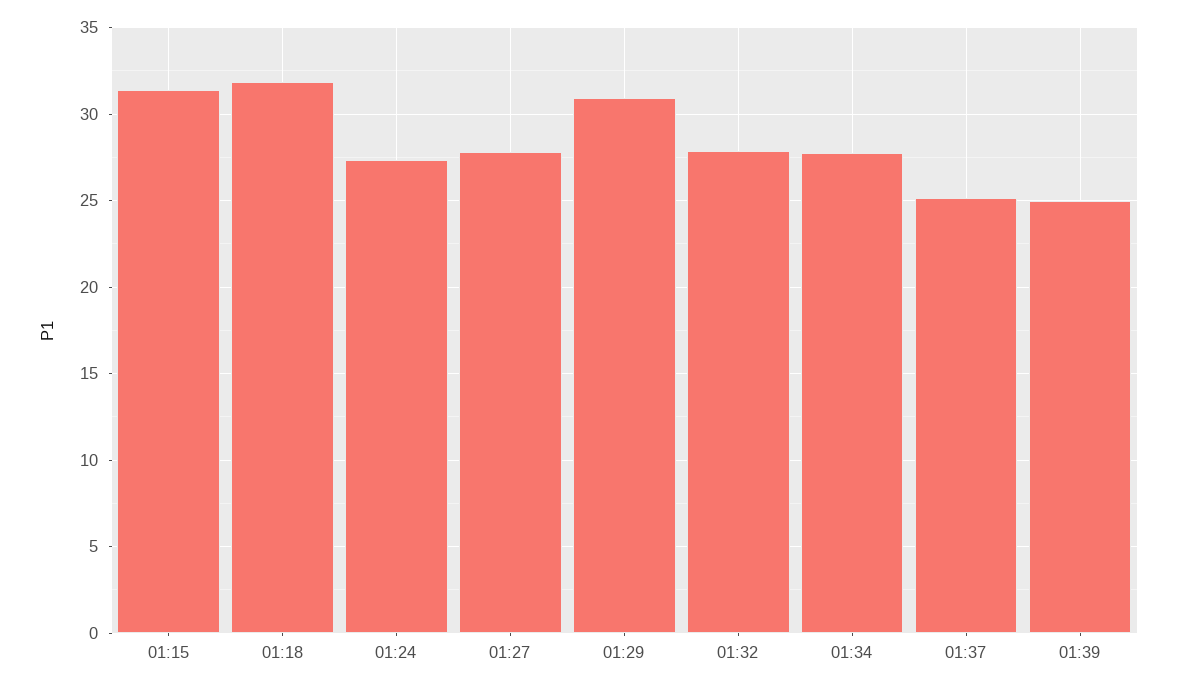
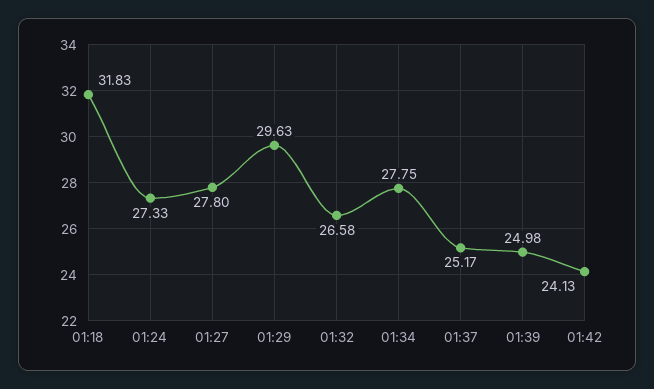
01:15: 31.5 -> none
01:29: 31 -> 29.63
01:32: 28 -> 26.58
01:42: none -> 24.13

